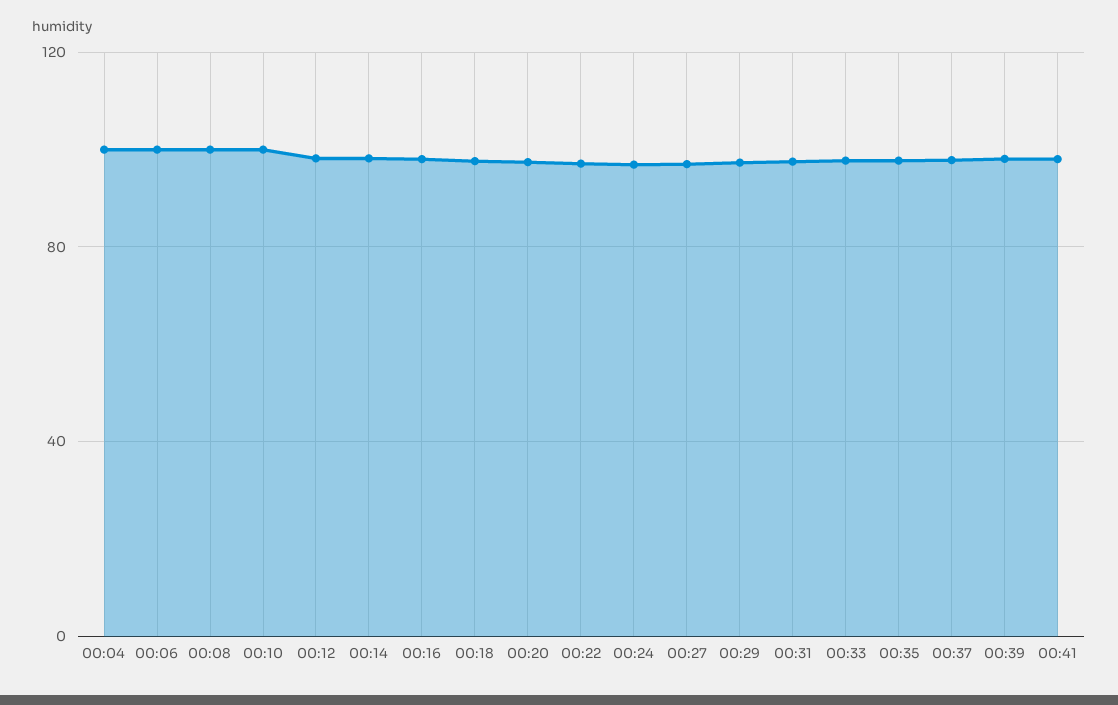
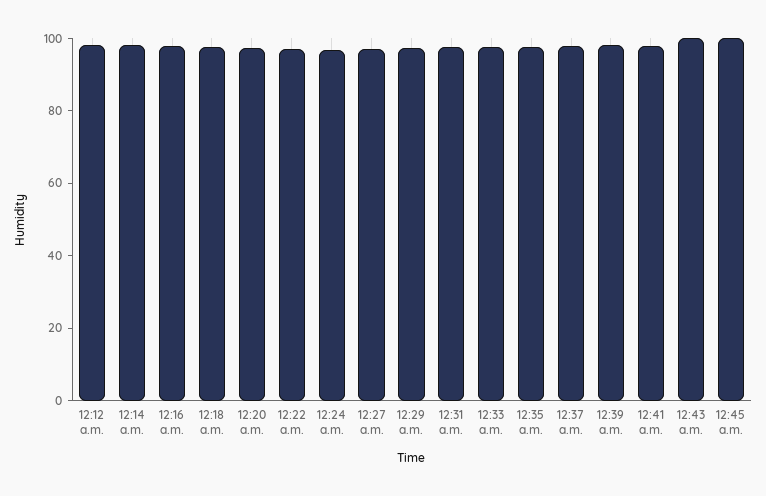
00:04: 100 -> none
00:06: 100 -> none
00:08: 100 -> none
00:10: 100 -> none
12:43 a.m.: none -> 100
12:45 a.m.: none -> 100

